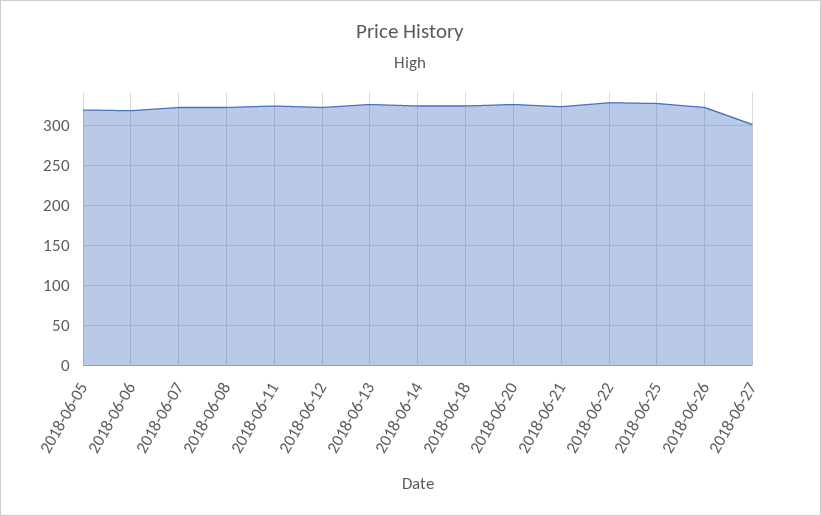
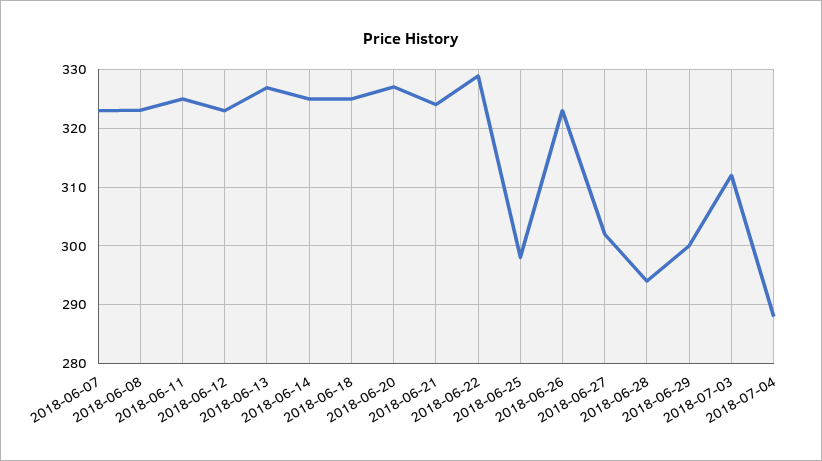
2018-06-05: 320 -> none
2018-06-06: 320 -> none
2018-06-25: 330 -> 298
2018-06-28: none -> 294
2018-06-29: none -> 300
2018-07-03: none -> 312
2018-07-04: none -> 288

